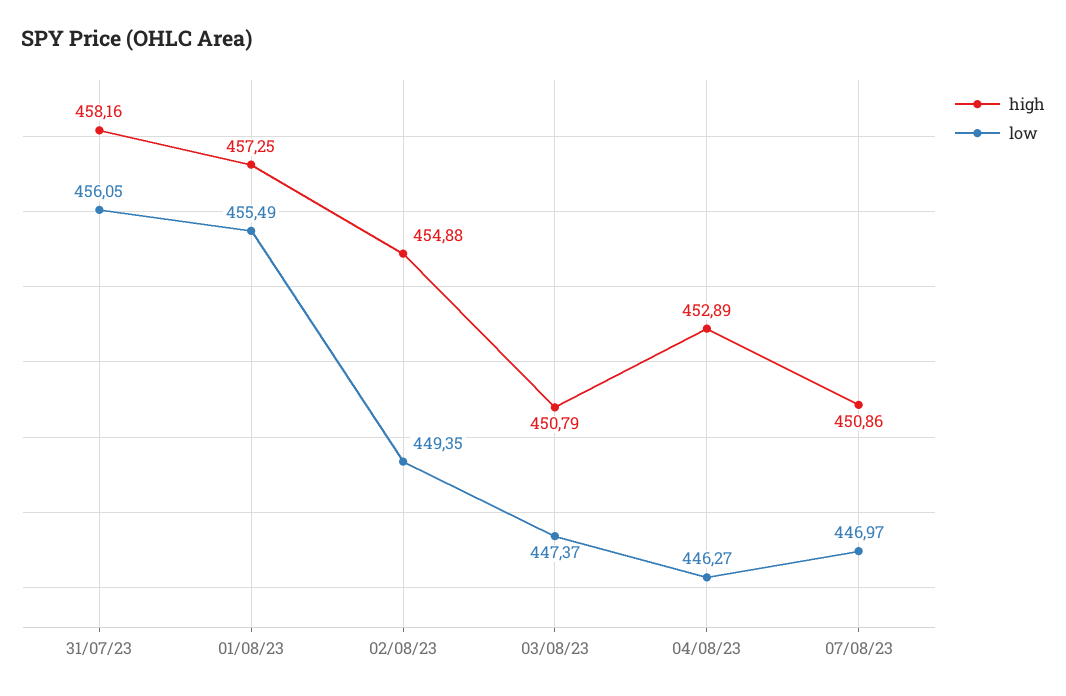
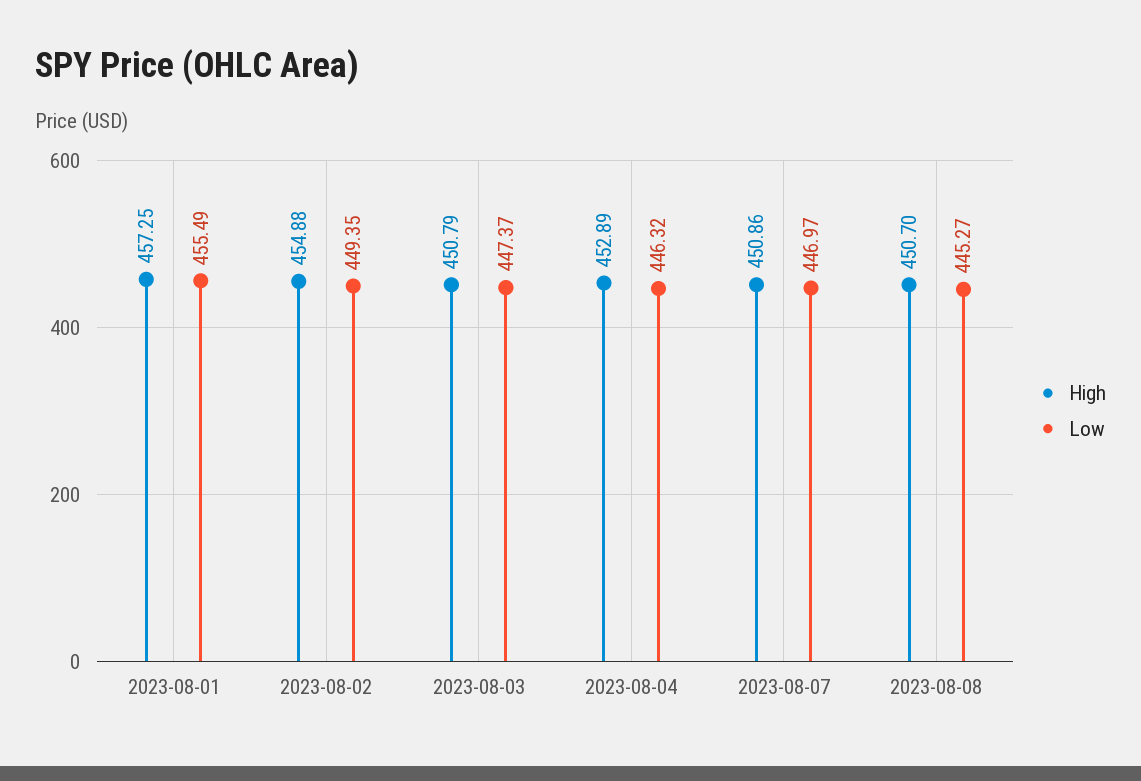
high, 31/07/23: 458.16 -> none
low, 31/07/23: 456.05 -> none
low, 04/08/23: 446.27 -> 446.32
high, 2023-08-08: none -> 450.7
low, 2023-08-08: none -> 445.27

